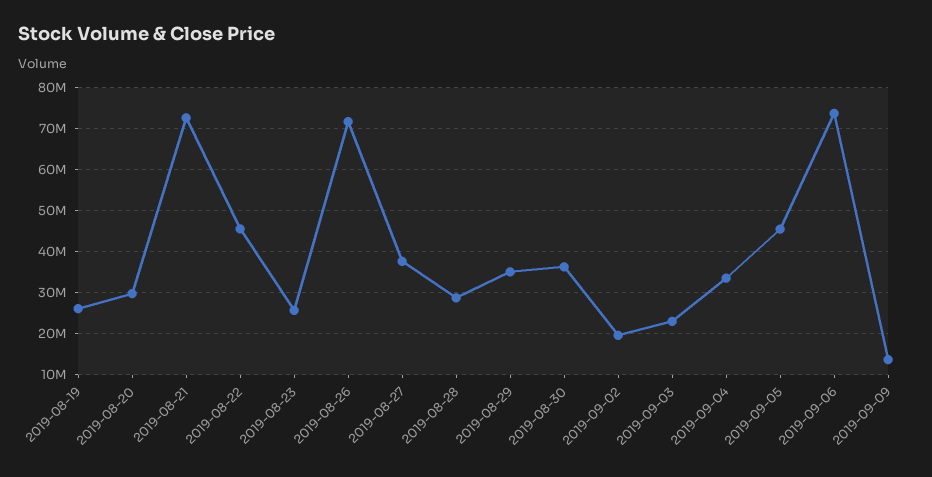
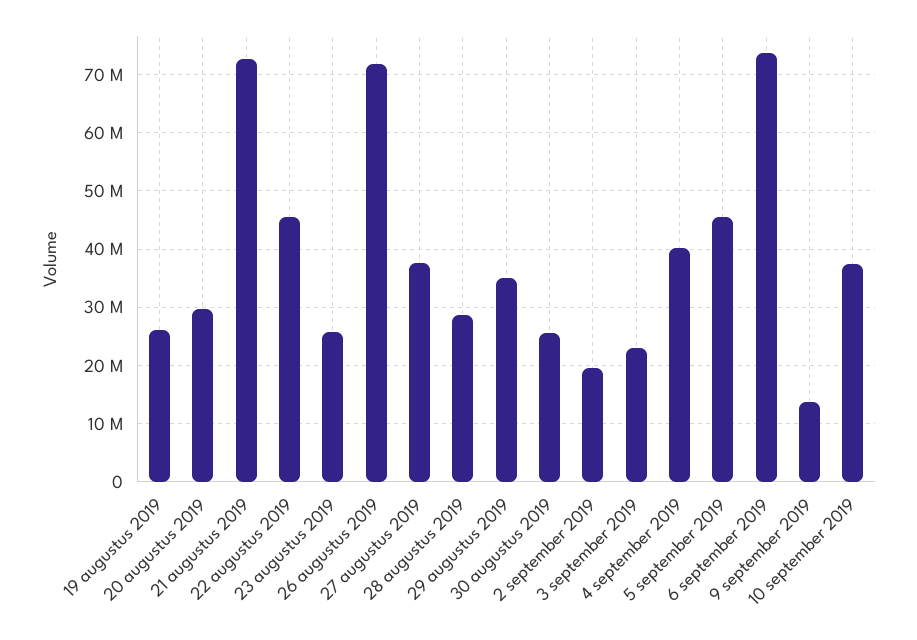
2019-08-30: 36000000 -> 26000000
2019-09-04: 34000000 -> 40000000
10 september 2019: none -> 38000000

